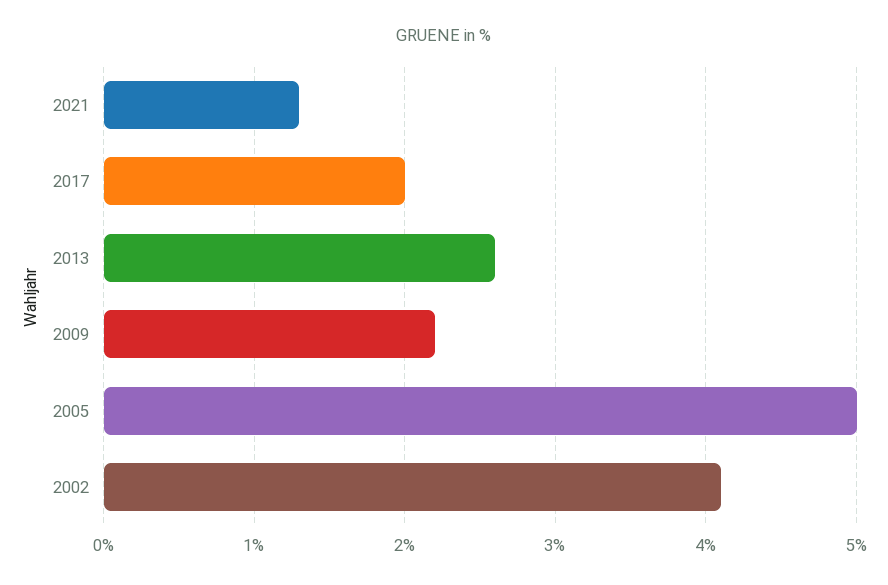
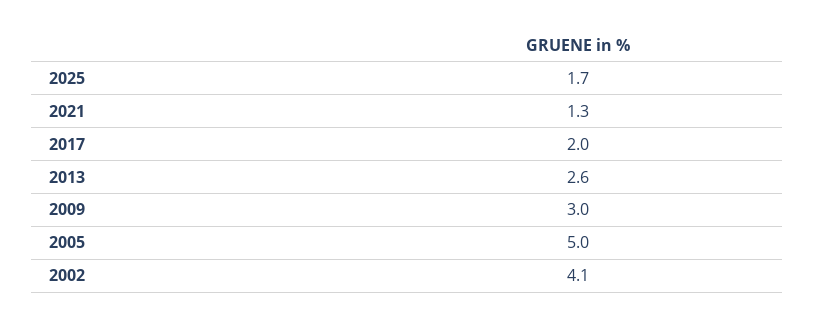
2009: 2.2 -> 3
2025: none -> 1.7

